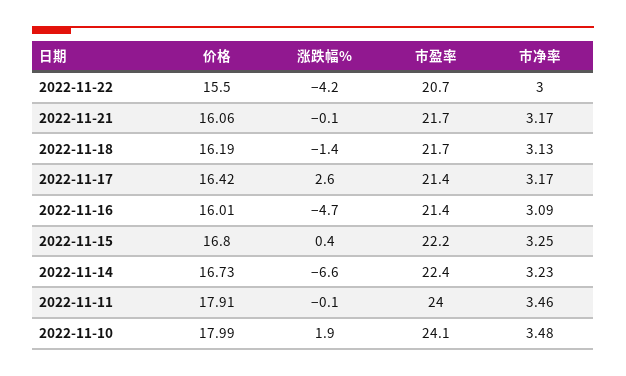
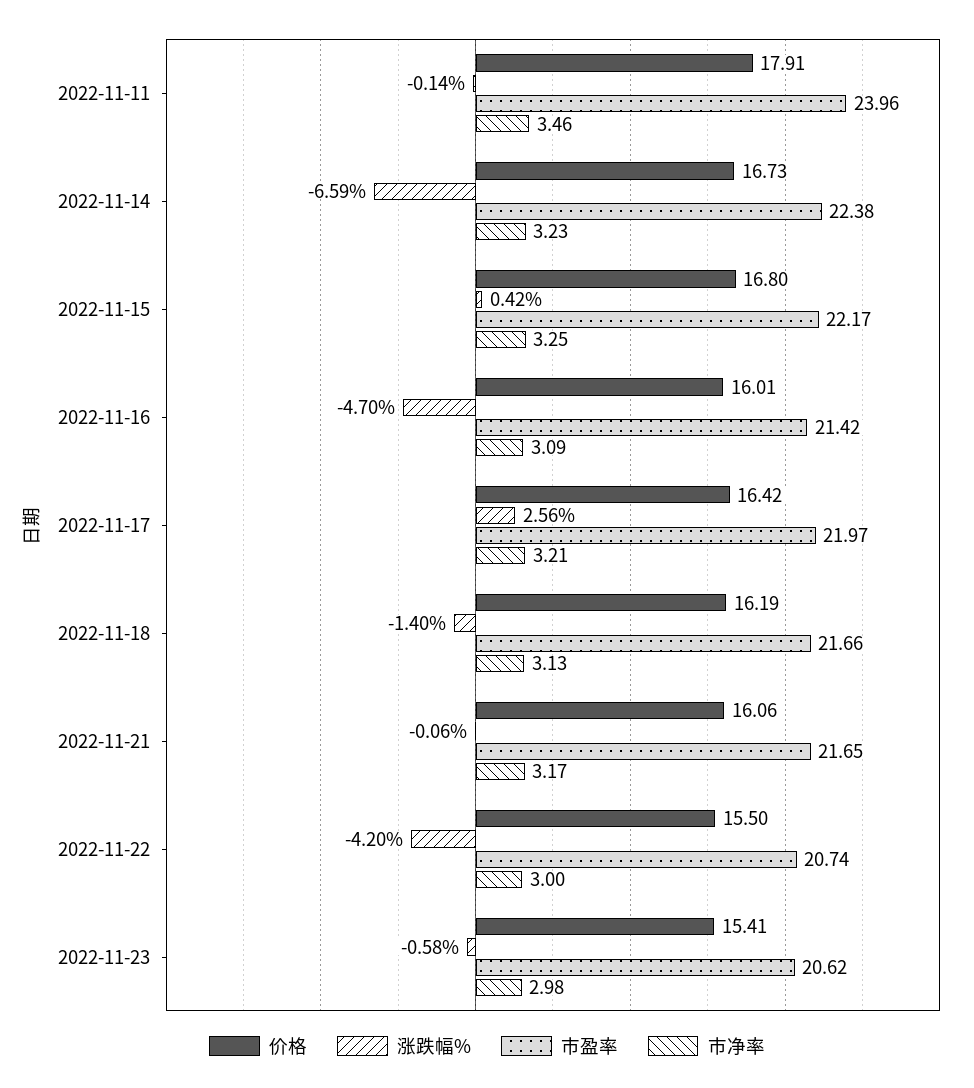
市盈率, 2022-11-17: 21.4 -> 21.97
市净率, 2022-11-17: 3.17 -> 3.21
价格, 2022-11-10: 17.99 -> none
涨跌幅%, 2022-11-10: 1.9 -> none
市盈率, 2022-11-10: 24.1 -> none
市净率, 2022-11-10: 3.48 -> none
价格, 2022-11-23: none -> 15.41
涨跌幅%, 2022-11-23: none -> -0.58
市盈率, 2022-11-23: none -> 20.62
市净率, 2022-11-23: none -> 2.98

